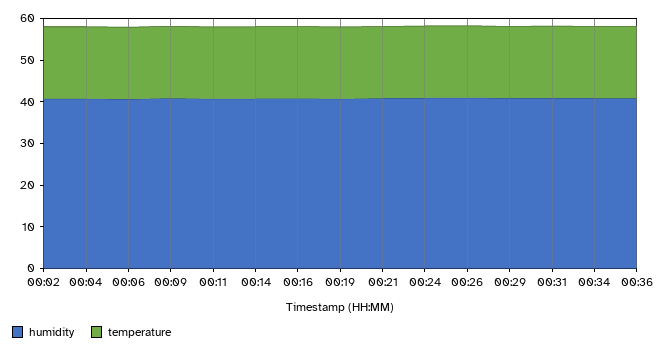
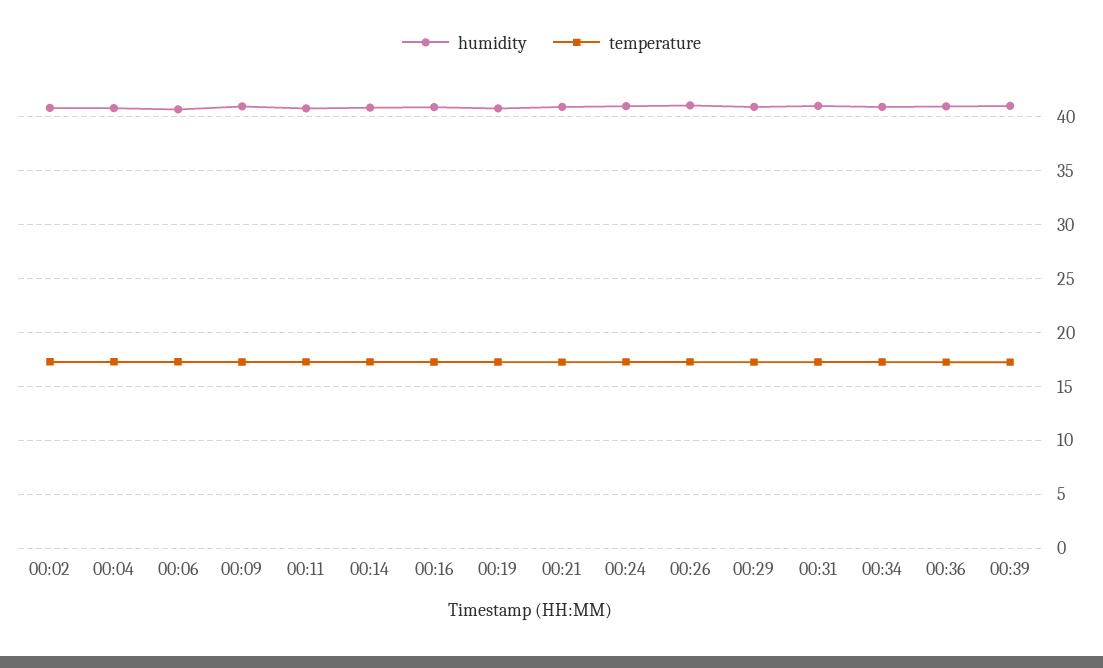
humidity, 00:39: none -> 41
temperature, 00:39: none -> 17

